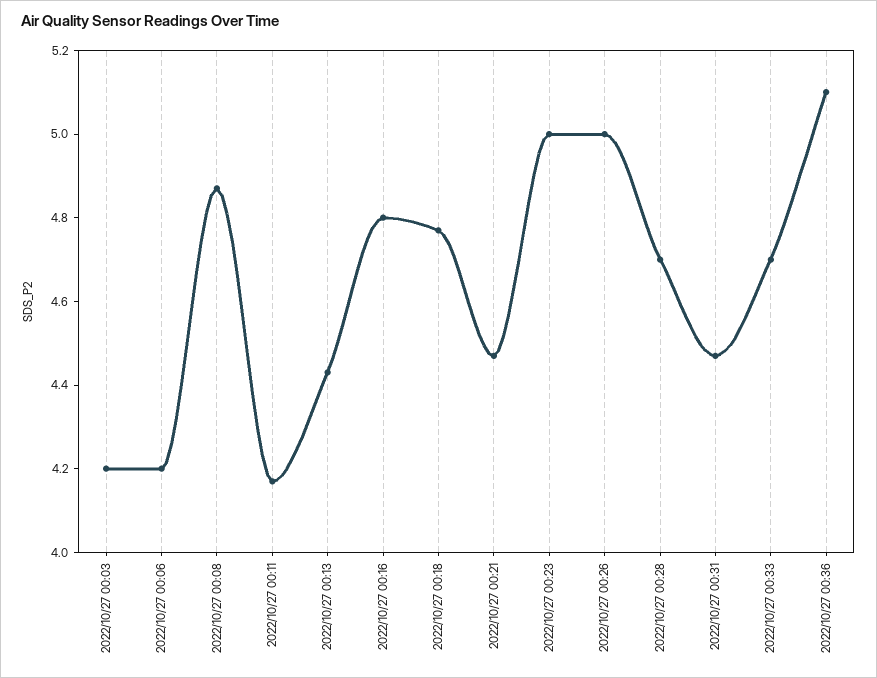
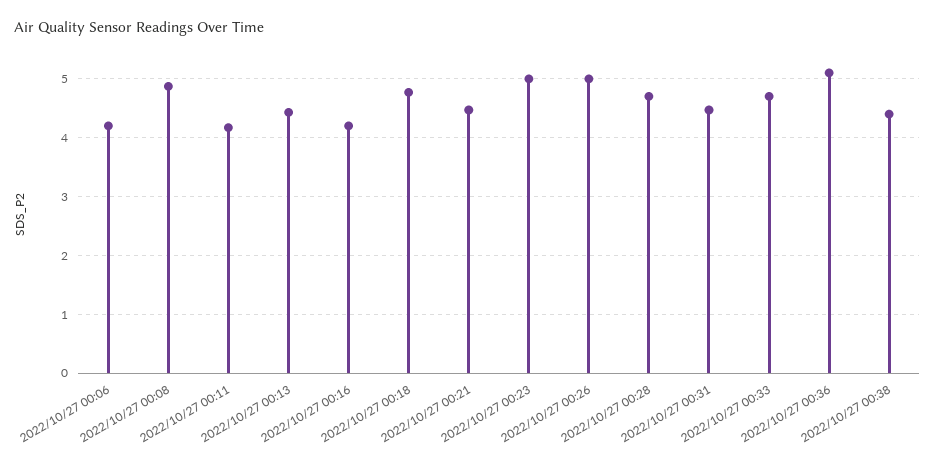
2022/10/27 00:03: 4.2 -> none
2022/10/27 00:16: 4.8 -> 4.2
2022/10/27 00:38: none -> 4.4

